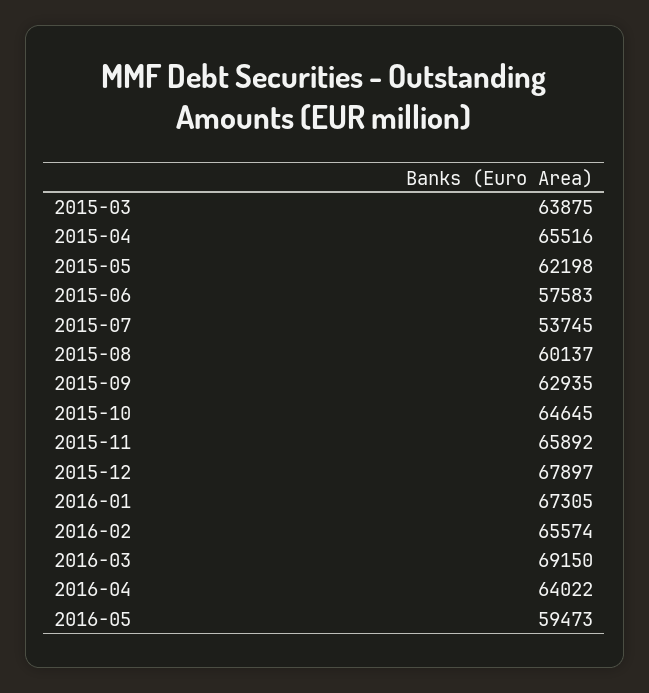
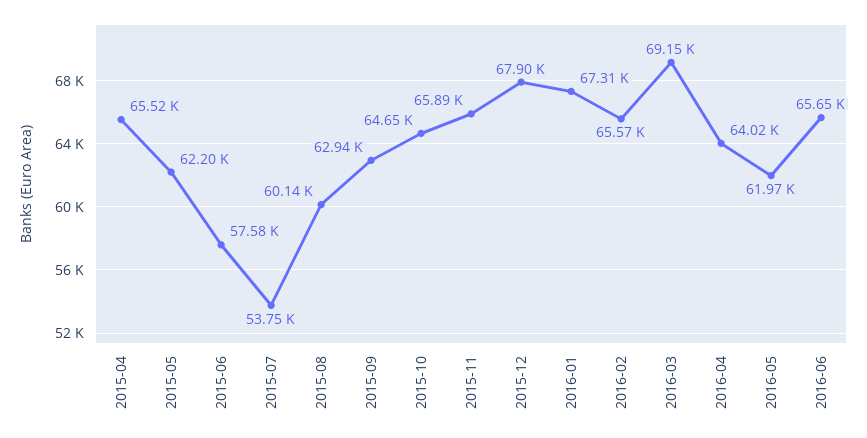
2015-03: 63875 -> none
2016-05: 59473 -> 61970
2016-06: none -> 65650

